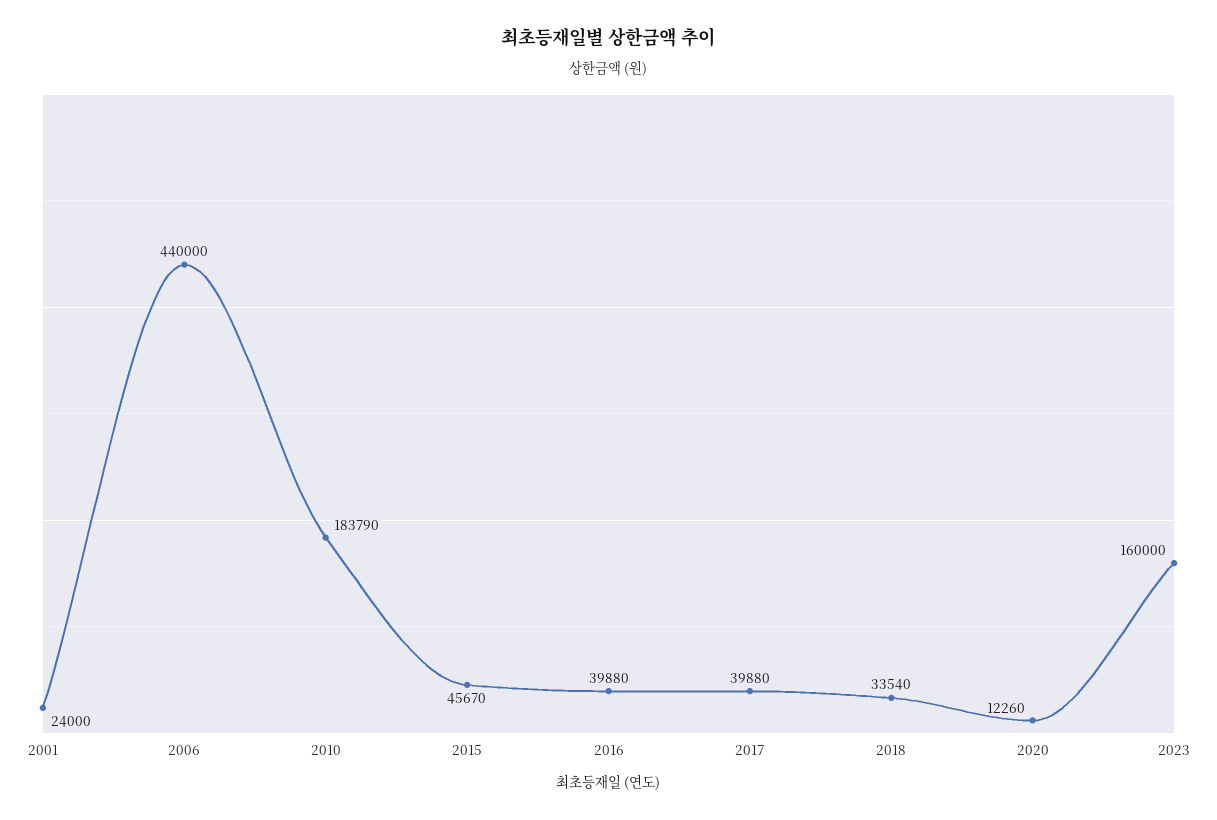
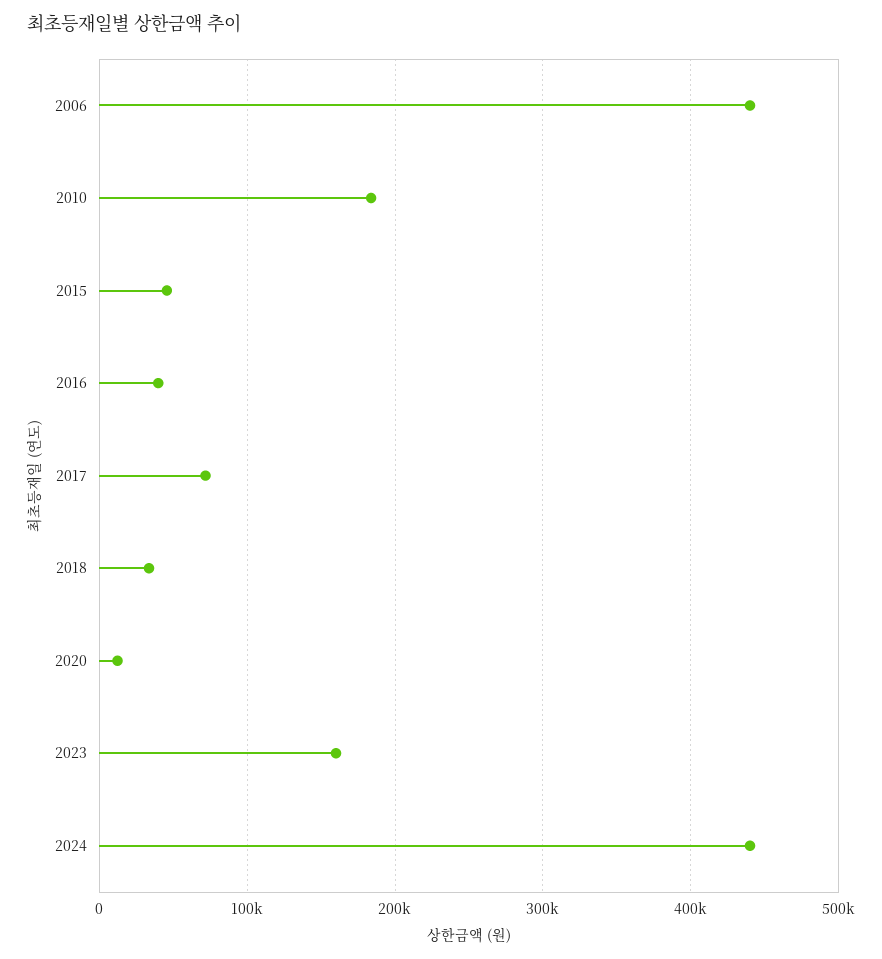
2001: 24000 -> none
2017: 39880 -> 70000
2024: none -> 440000

